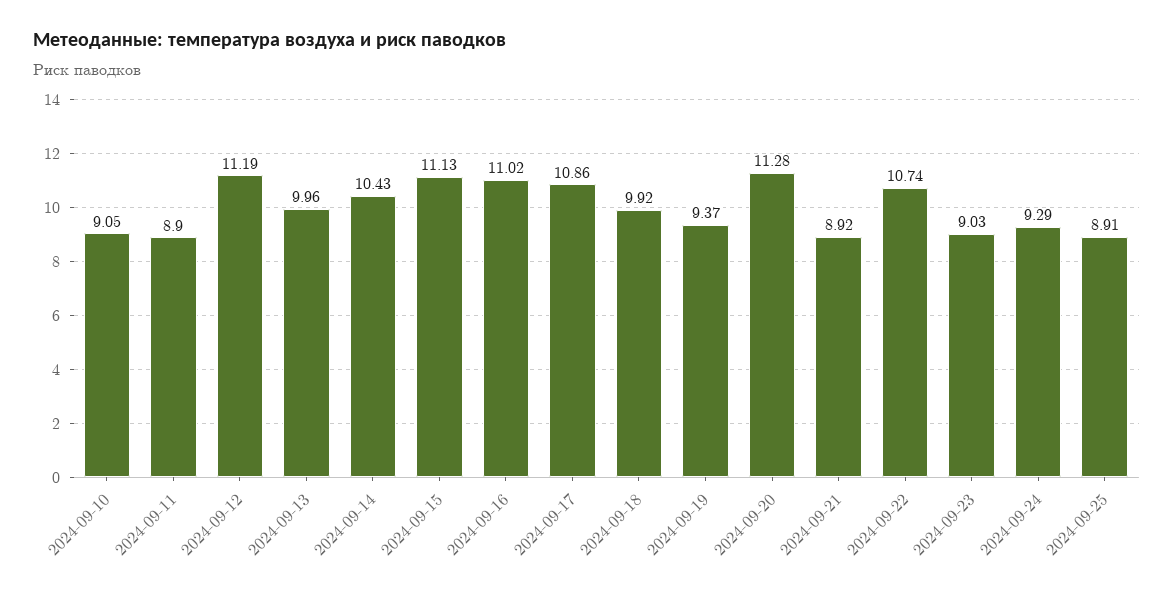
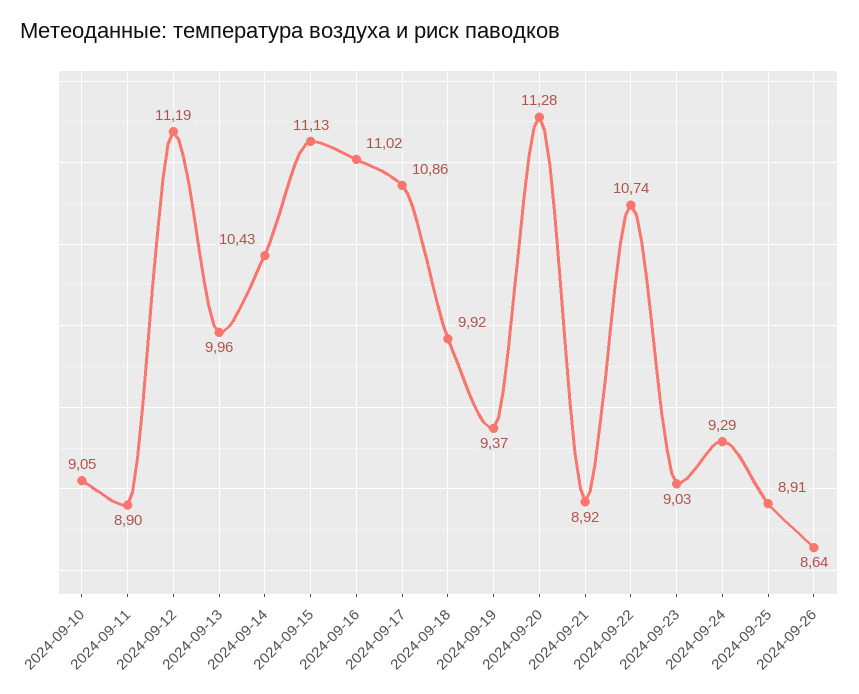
2024-09-26: none -> 8.64

